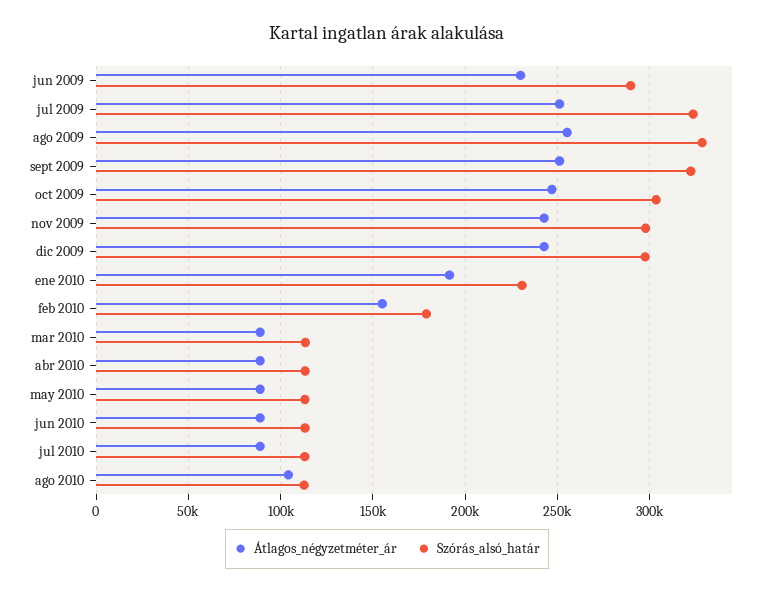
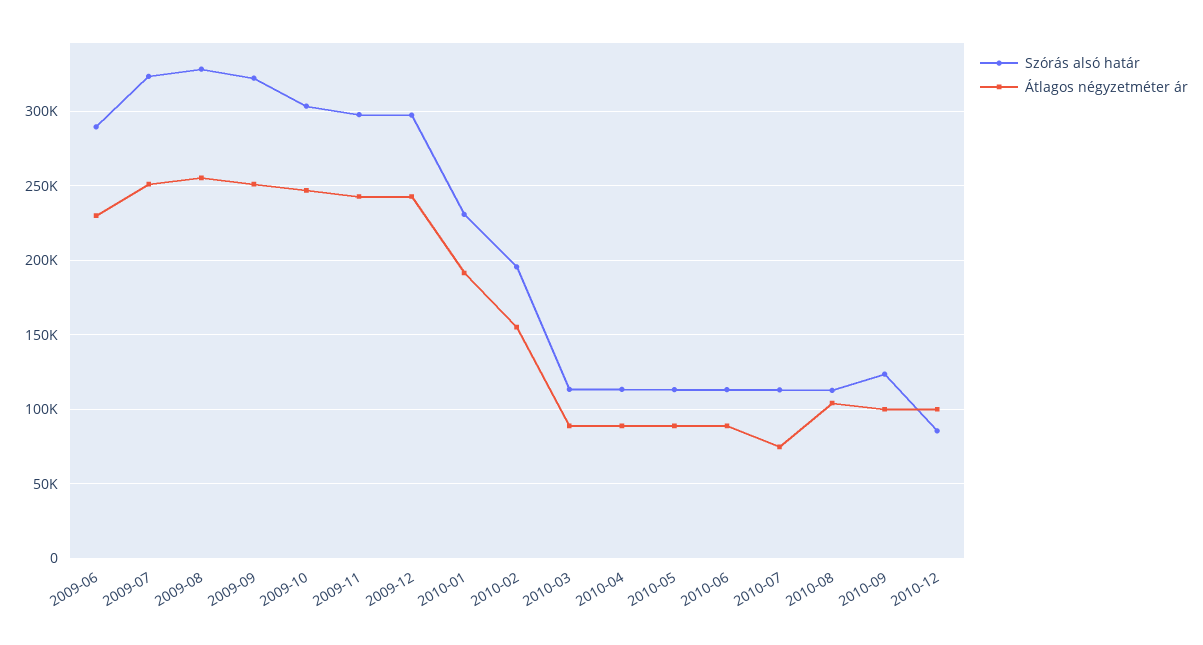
Szórás_alsó_határ, feb 2010: 180000 -> 195000
Átlagos_négyzetméter_ár, jul 2010: 90000 -> 75000
Szórás_alsó_határ, 2010-09: none -> 125000
Átlagos_négyzetméter_ár, 2010-09: none -> 100000
Szórás_alsó_határ, 2010-12: none -> 85000
Átlagos_négyzetméter_ár, 2010-12: none -> 100000

